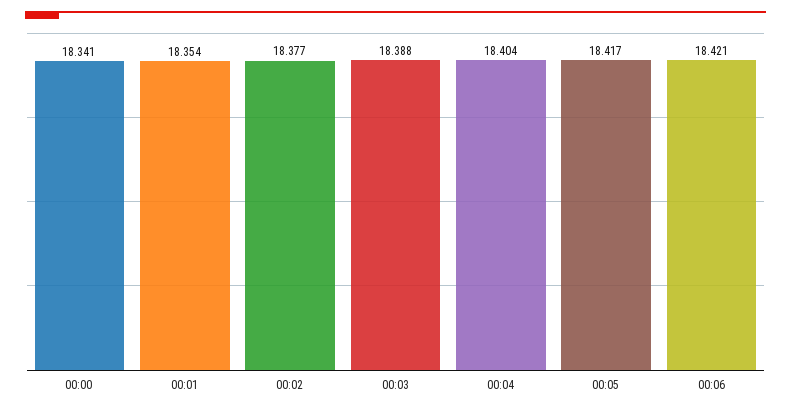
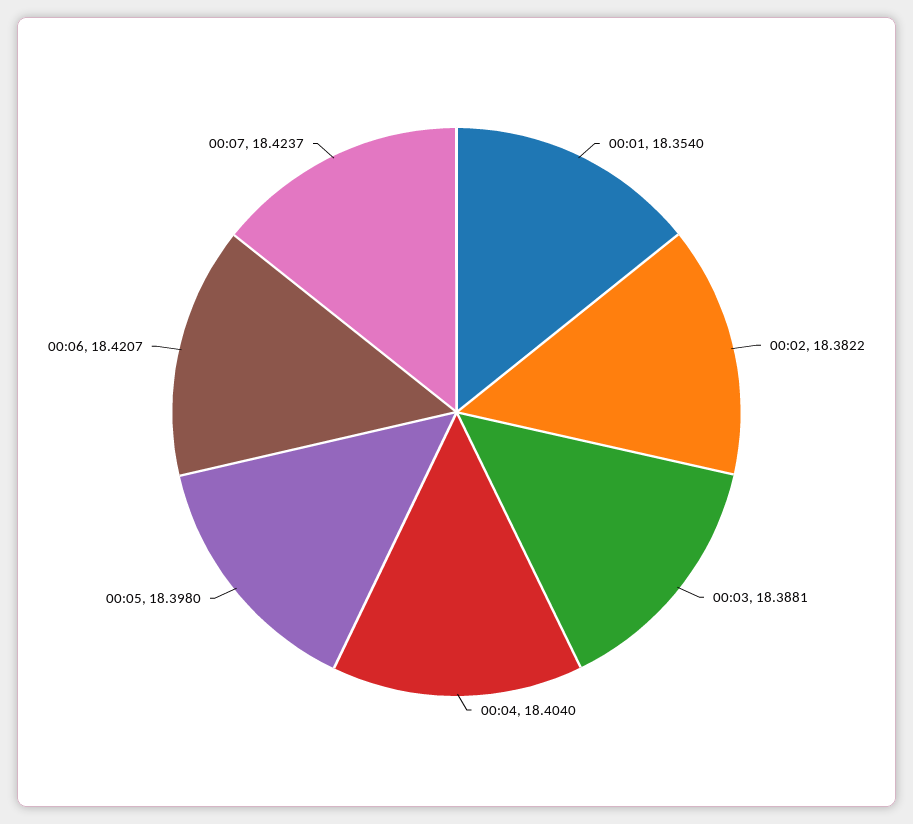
00:00: 18.341 -> none
00:02: 18.377 -> 18.3822
00:05: 18.417 -> 18.398
00:07: none -> 18.4237

